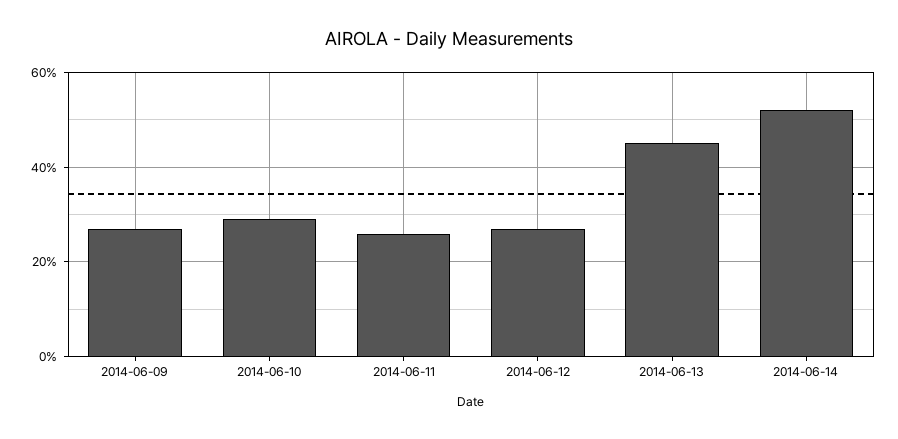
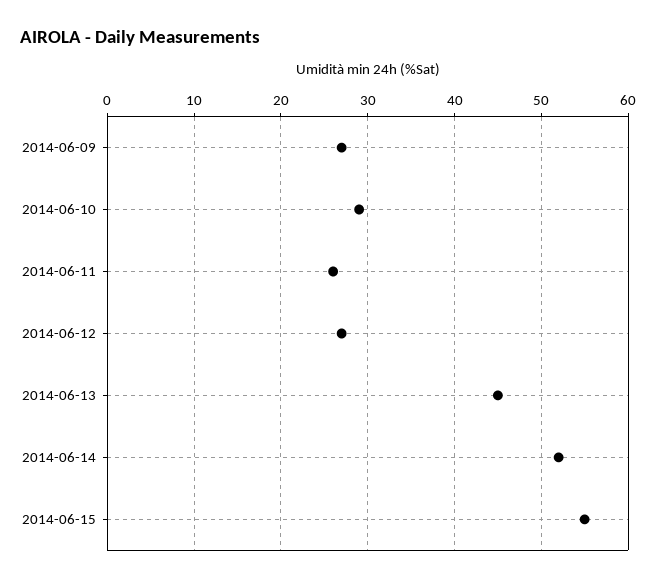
2014-06-15: none -> 55

